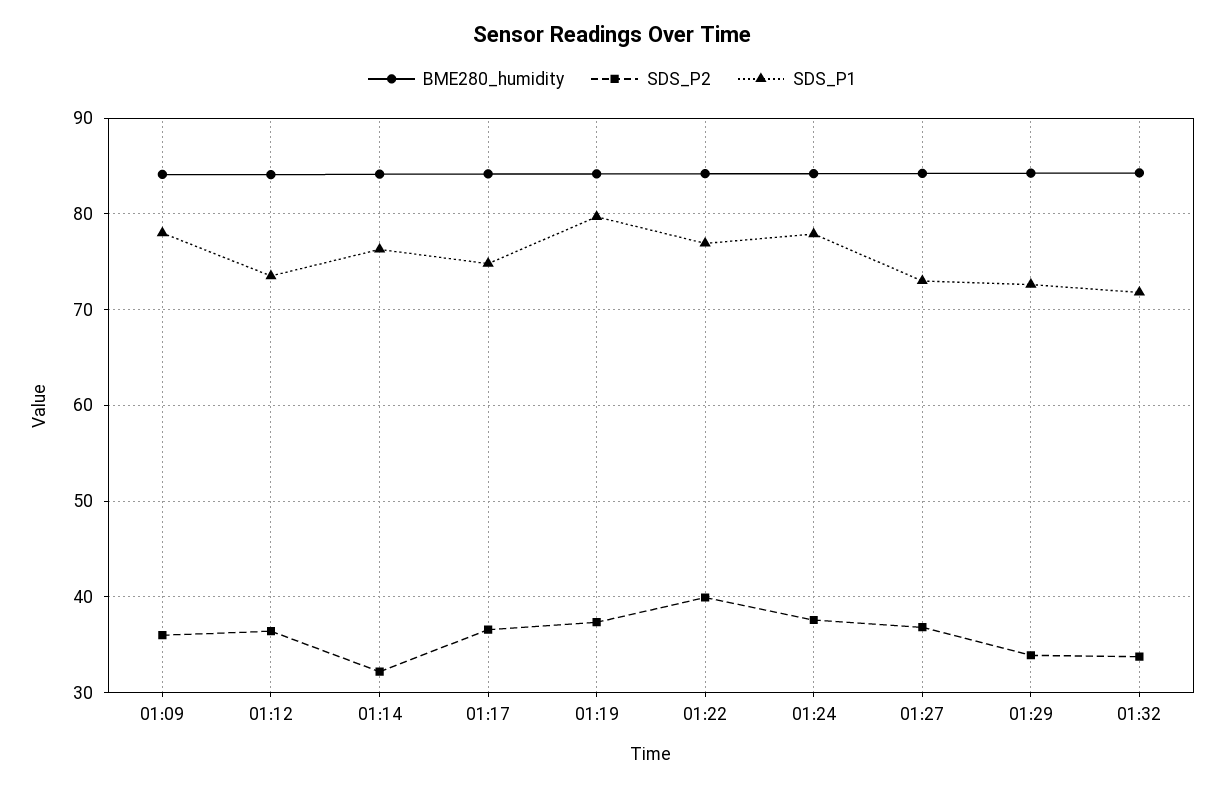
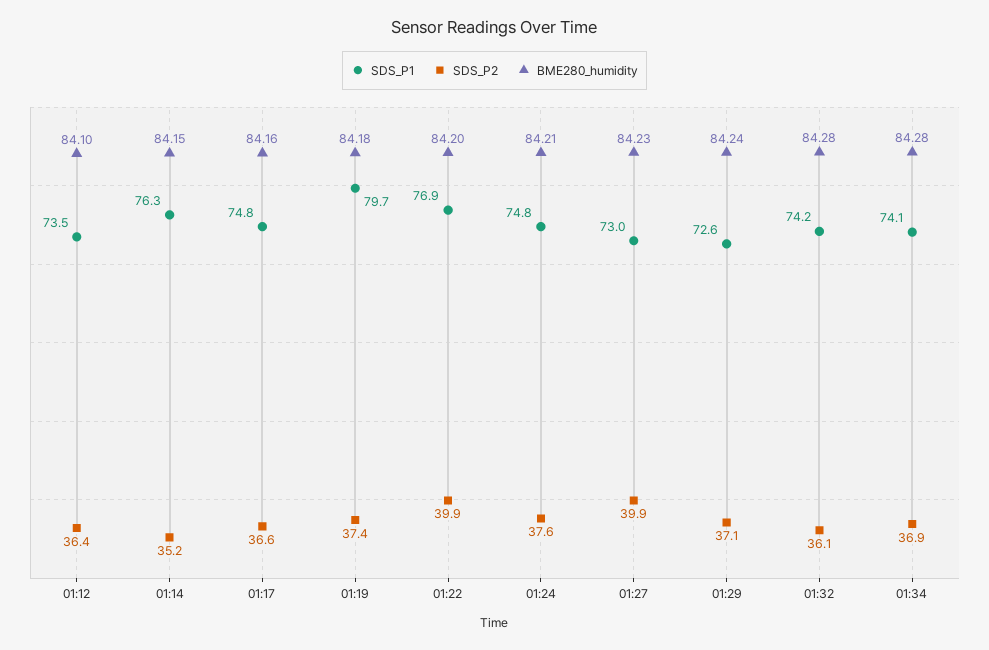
BME280_humidity, 01:09: 84 -> none
SDS_P2, 01:09: 36 -> none
SDS_P1, 01:09: 78 -> none
SDS_P2, 01:14: 32 -> 35.2
SDS_P1, 01:24: 78 -> 74.8
SDS_P2, 01:27: 37 -> 39.9
SDS_P2, 01:29: 34 -> 37.1
SDS_P2, 01:32: 34 -> 36.1
SDS_P1, 01:32: 72 -> 74.2
SDS_P1, 01:34: none -> 74.1
SDS_P2, 01:34: none -> 36.9
BME280_humidity, 01:34: none -> 84.28

